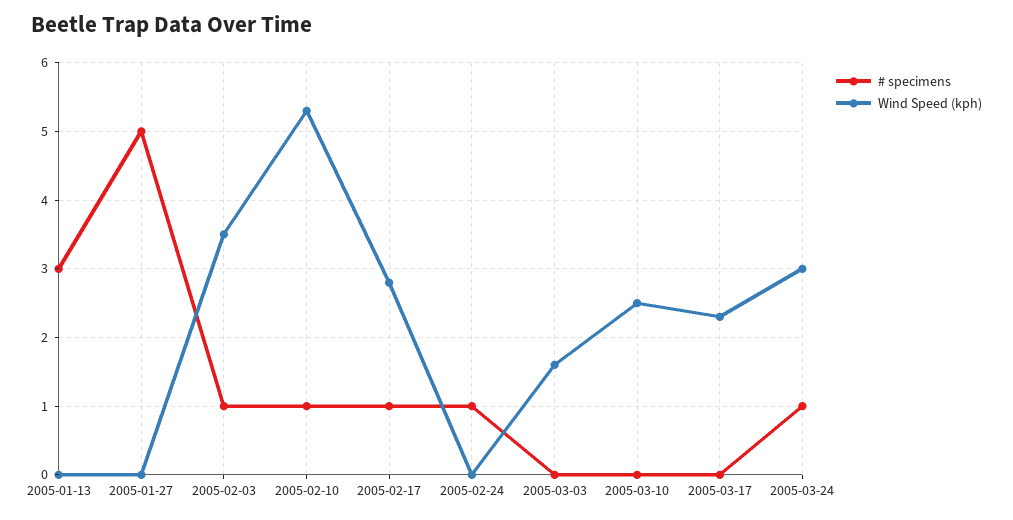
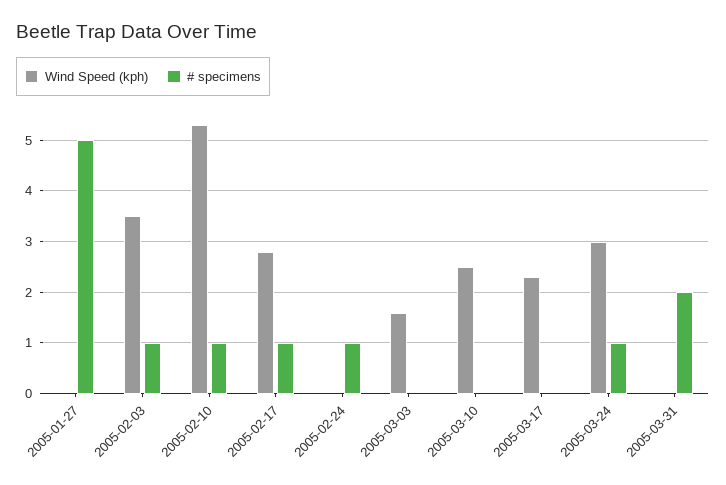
# specimens, 2005-01-13: 3 -> none
Wind Speed (kph), 2005-01-13: 0 -> none
Wind Speed (kph), 2005-03-31: none -> 0
# specimens, 2005-03-31: none -> 2

